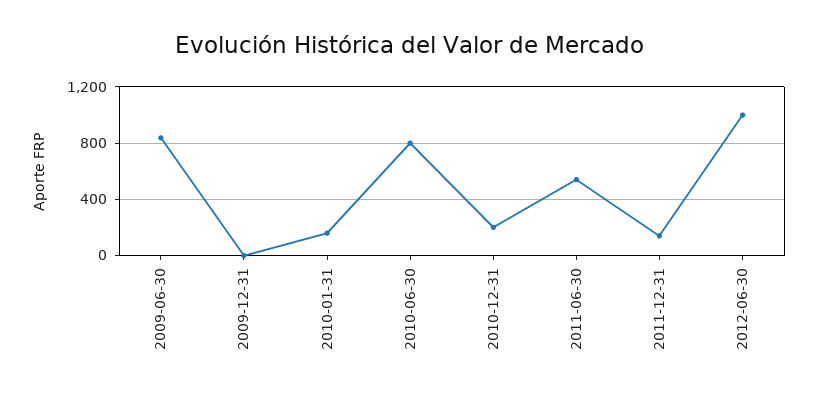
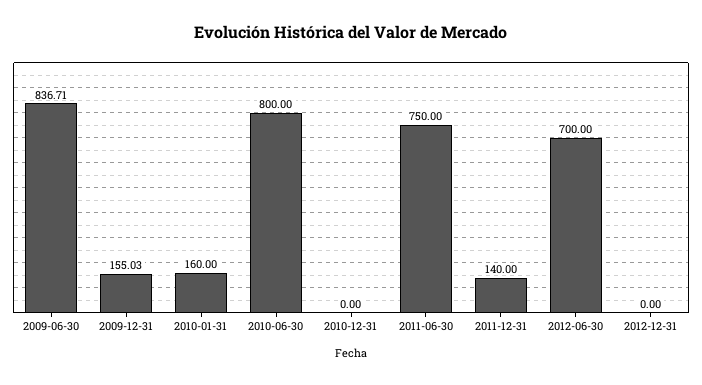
2009-12-31: 0 -> 155.03
2010-12-31: 200 -> 0
2011-06-30: 550 -> 750
2012-06-30: 1000 -> 700
2012-12-31: none -> 0

